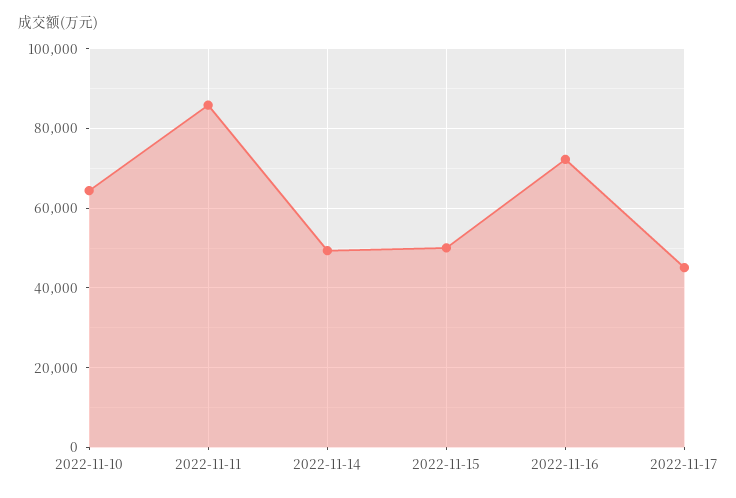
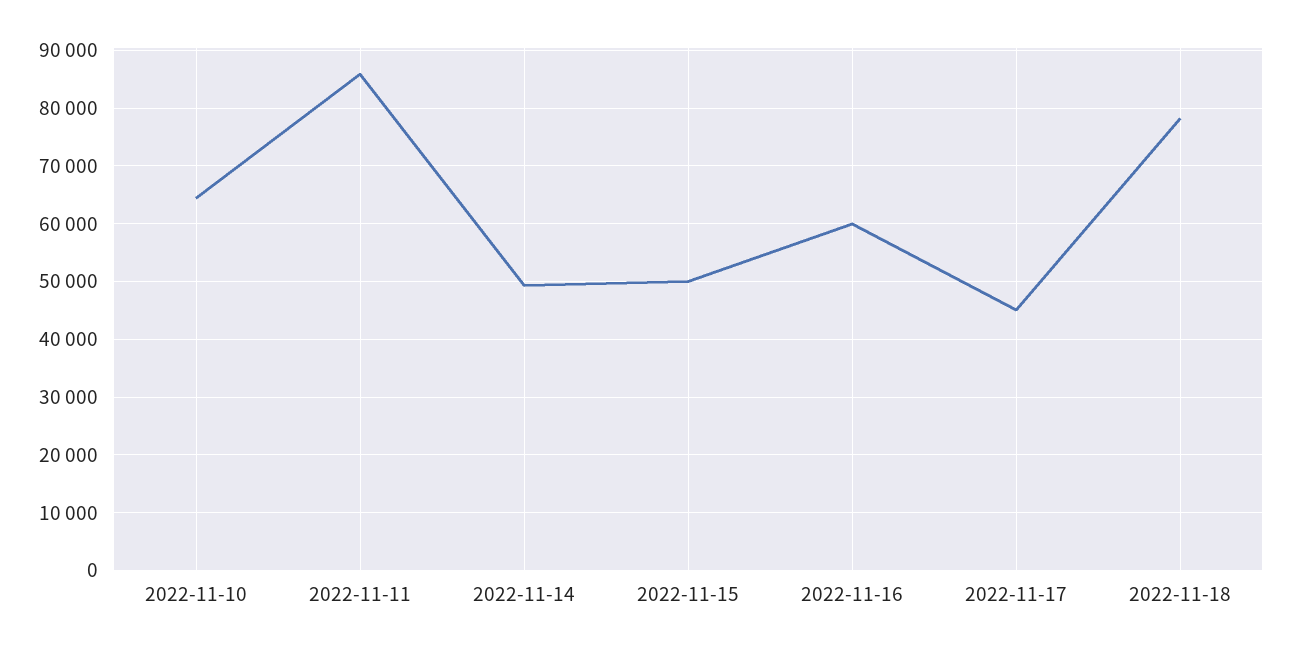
2022-11-16: 72000 -> 60000
2022-11-18: none -> 78000

